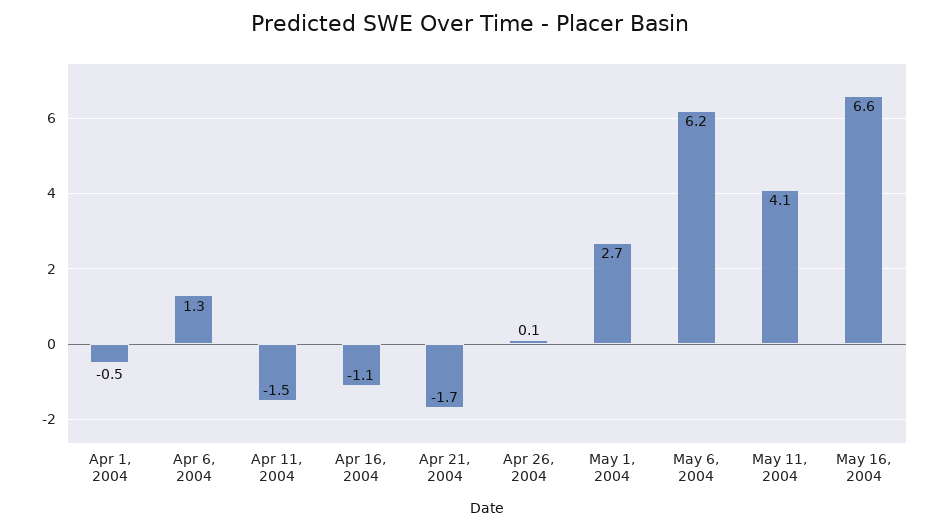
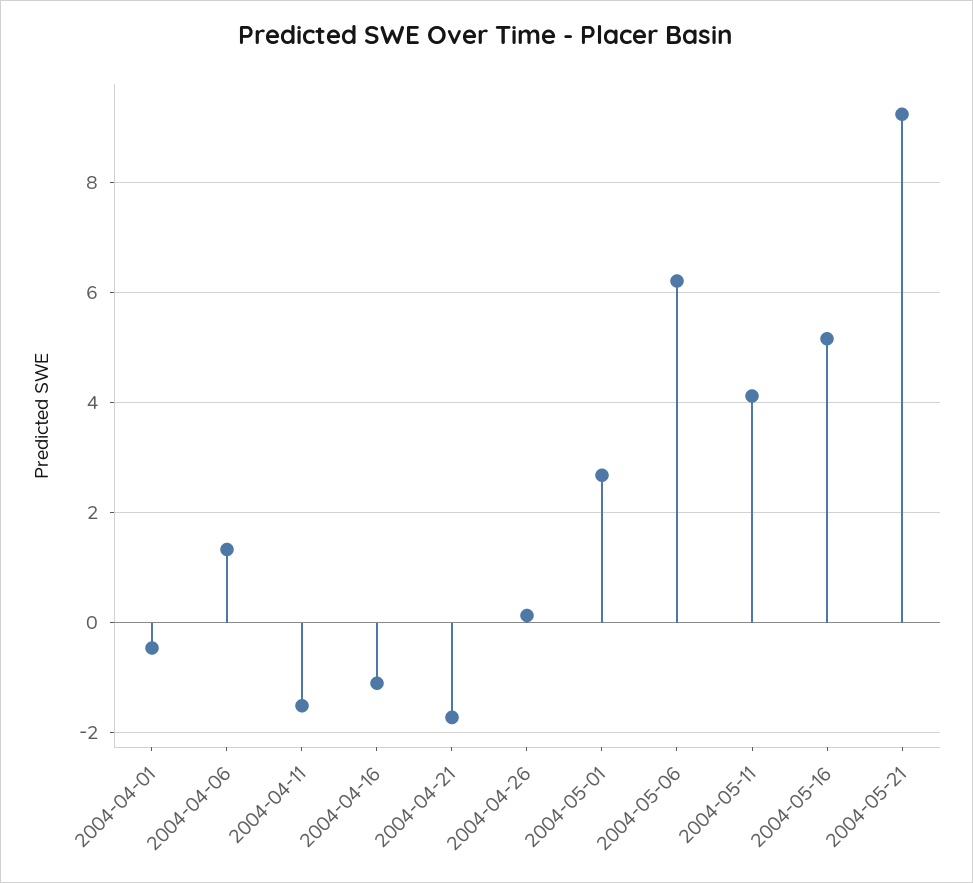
May 16, 2004: 6.6 -> 5.2
2004-05-21: none -> 9.2

